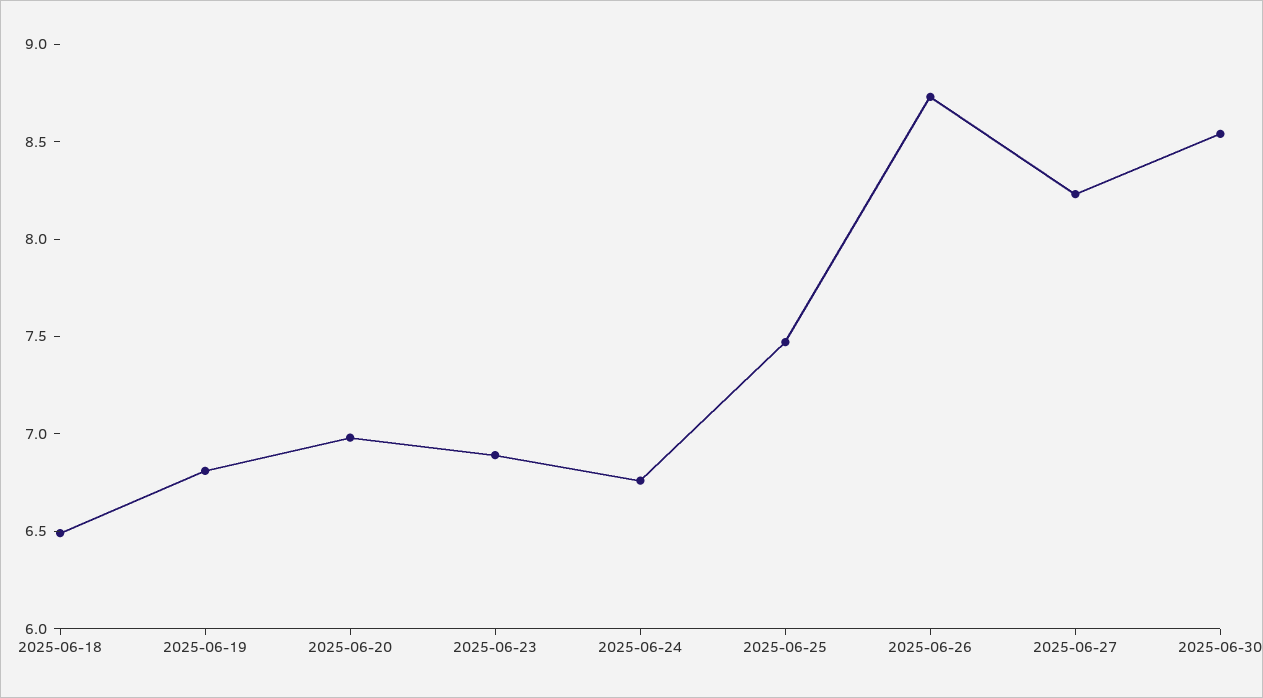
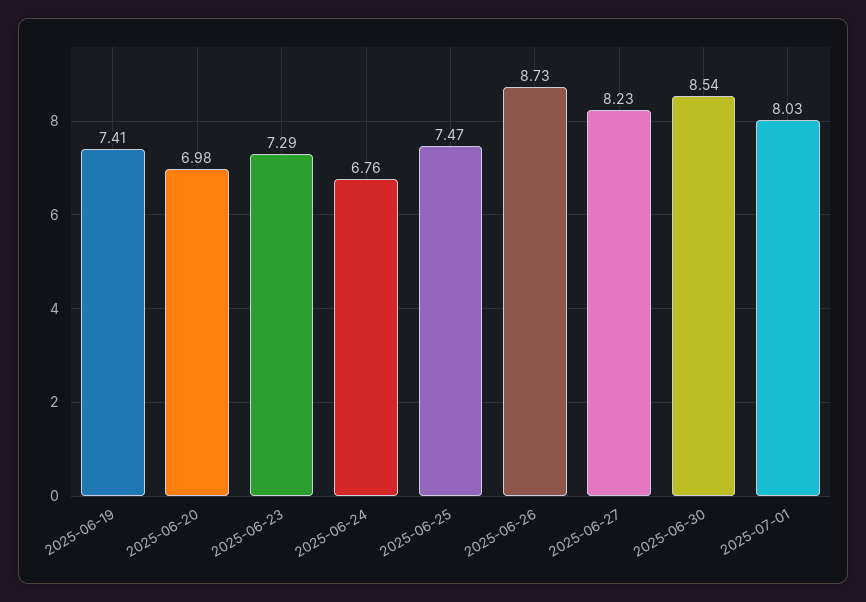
2025-06-18: 6.5 -> none
2025-06-19: 6.8 -> 7.41
2025-06-23: 6.9 -> 7.29
2025-07-01: none -> 8.03

